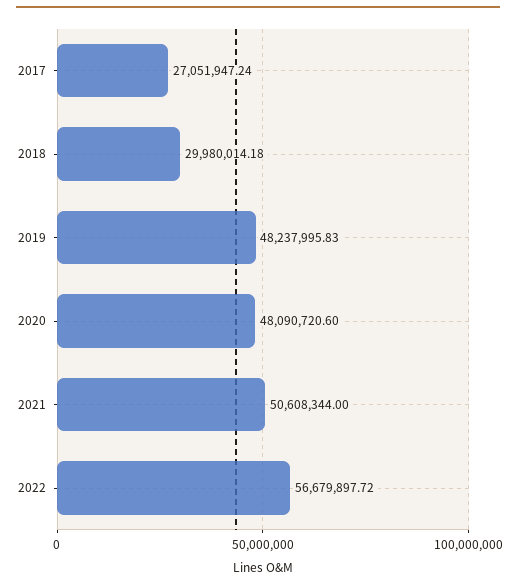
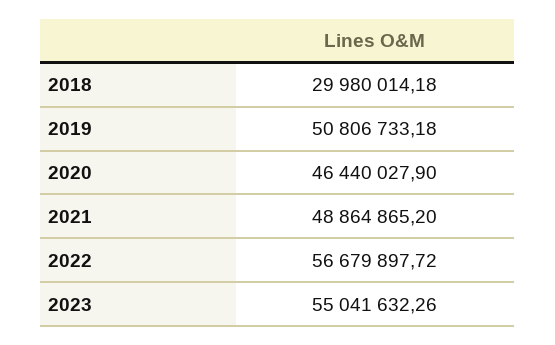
2017: 27051947.24 -> none
2019: 48237995.83 -> 50806733.18
2020: 48090720.6 -> 46440027.9
2021: 50608344 -> 48864865.2
2023: none -> 55041632.26

